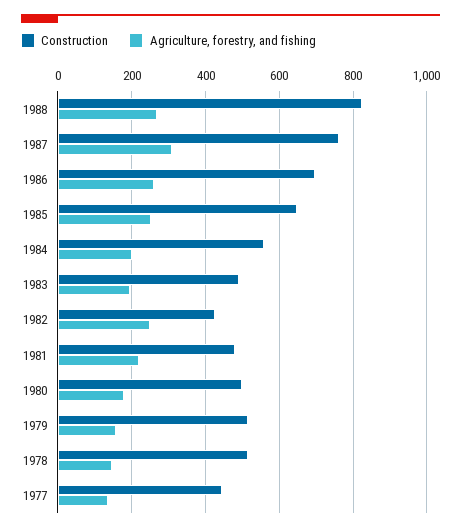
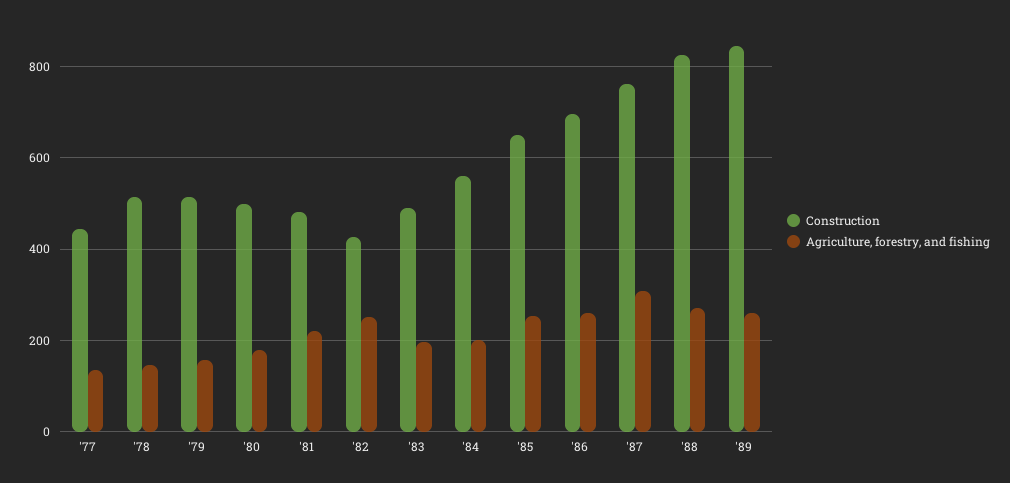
Construction, '89: none -> 840
Agriculture, forestry, and fishing, '89: none -> 260

